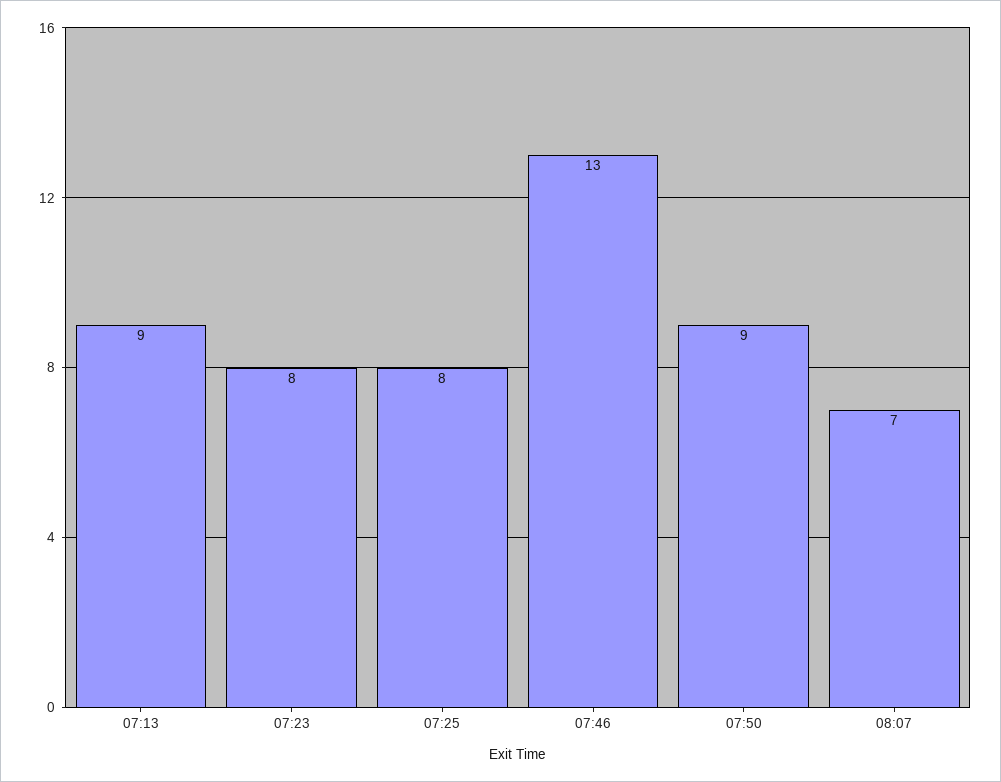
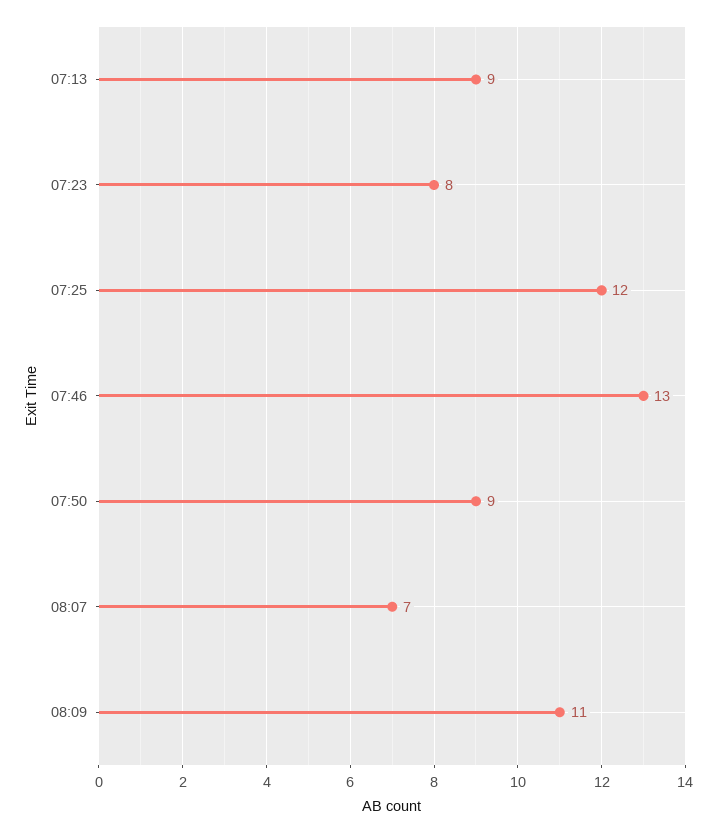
07:25: 8 -> 12
08:09: none -> 11

